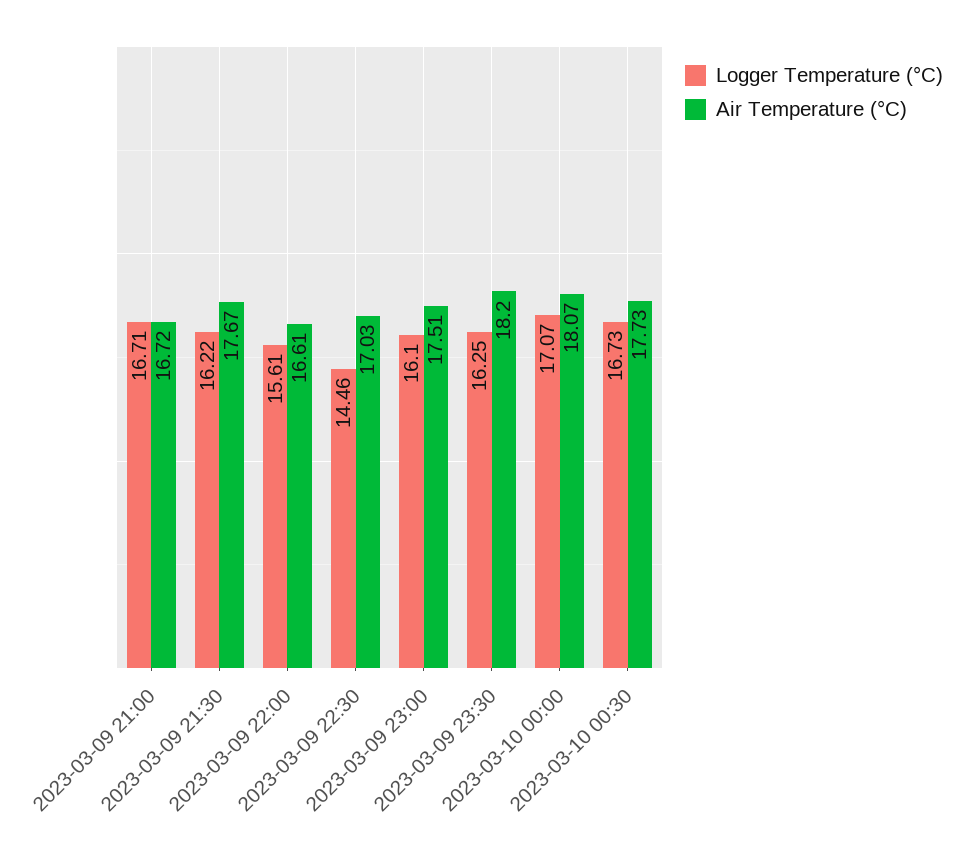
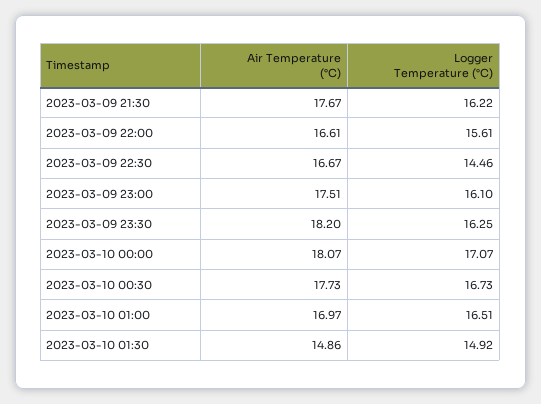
Logger Temperature (°C), 2023-03-09 21:00: 16.71 -> none
Air Temperature (°C), 2023-03-09 21:00: 16.72 -> none
Air Temperature (°C), 2023-03-09 22:30: 17.03 -> 16.67
Air Temperature (°C), 2023-03-10 01:00: none -> 16.97
Logger Temperature (°C), 2023-03-10 01:00: none -> 16.51
Air Temperature (°C), 2023-03-10 01:30: none -> 14.86
Logger Temperature (°C), 2023-03-10 01:30: none -> 14.92

